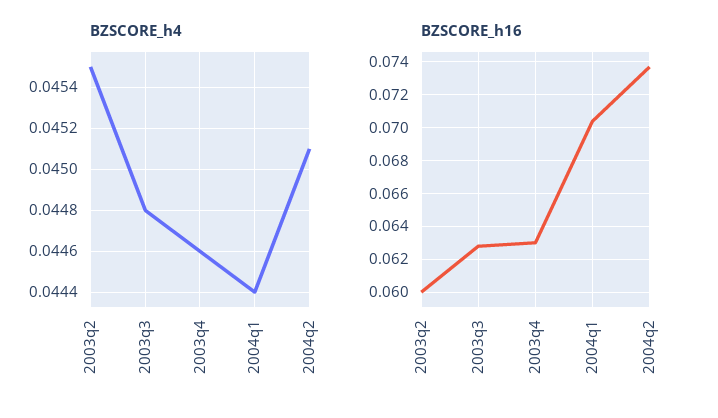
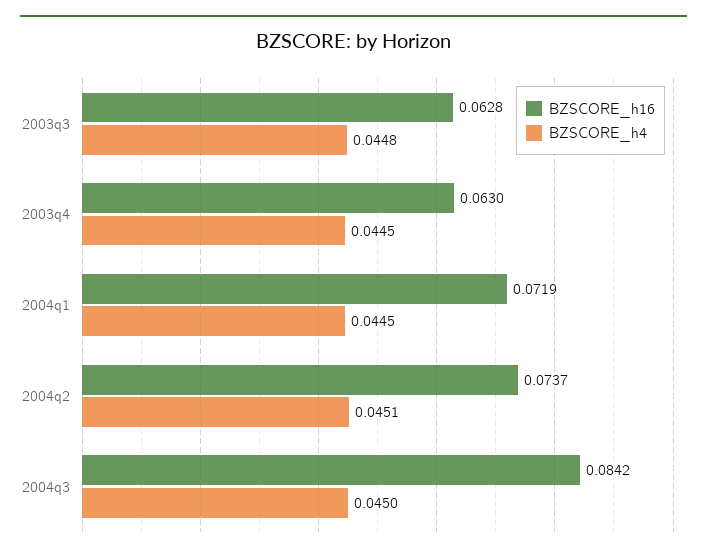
BZSCORE_h4, 2003q2: 0.0455 -> none
BZSCORE_h4, 2003q4: 0.0446 -> 0.0445
BZSCORE_h4, 2004q1: 0.0444 -> 0.0445
BZSCORE_h16, 2003q2: 0.06 -> none
BZSCORE_h16, 2004q1: 0.0705 -> 0.0719
BZSCORE_h16, 2004q3: none -> 0.0842
BZSCORE_h4, 2004q3: none -> 0.045

